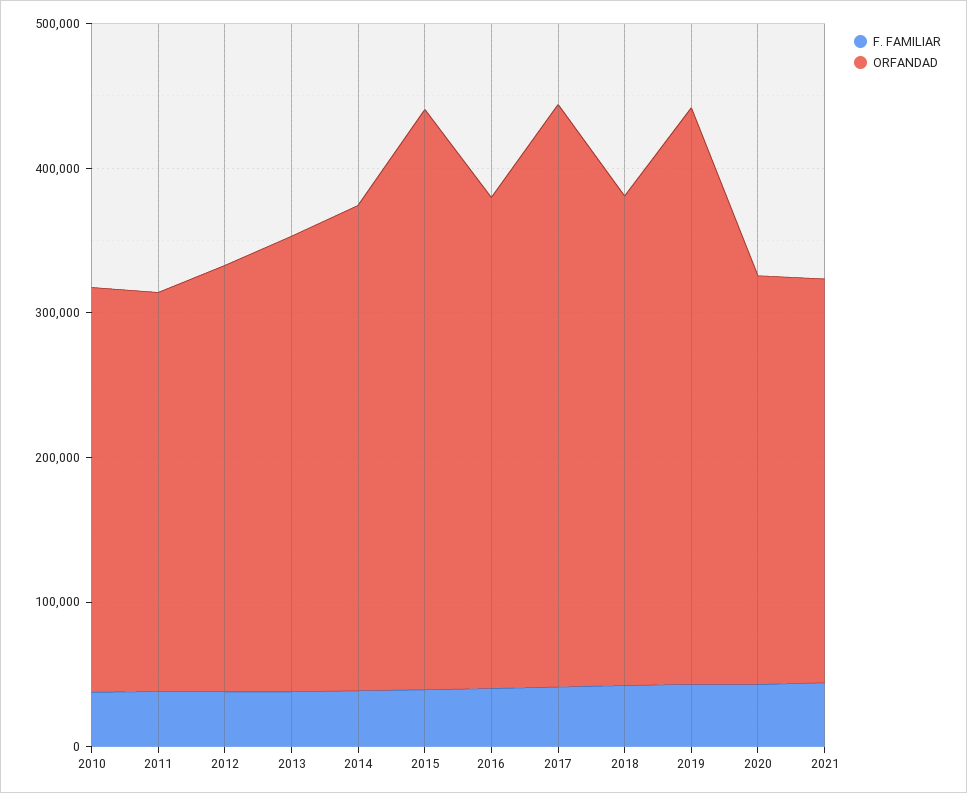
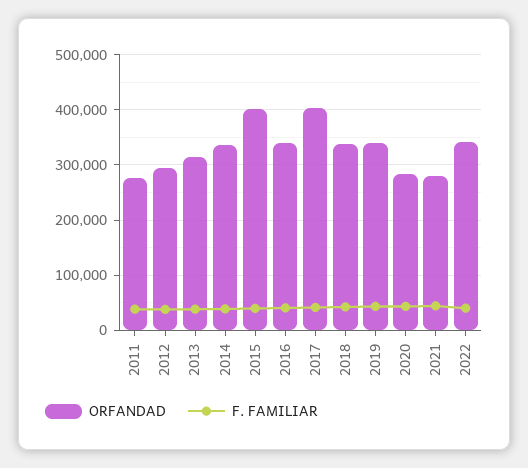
F. FAMILIAR, 2010: 40000 -> none
ORFANDAD, 2010: 280000 -> none
ORFANDAD, 2019: 400000 -> 340000
ORFANDAD, 2022: none -> 340000
F. FAMILIAR, 2022: none -> 40000

